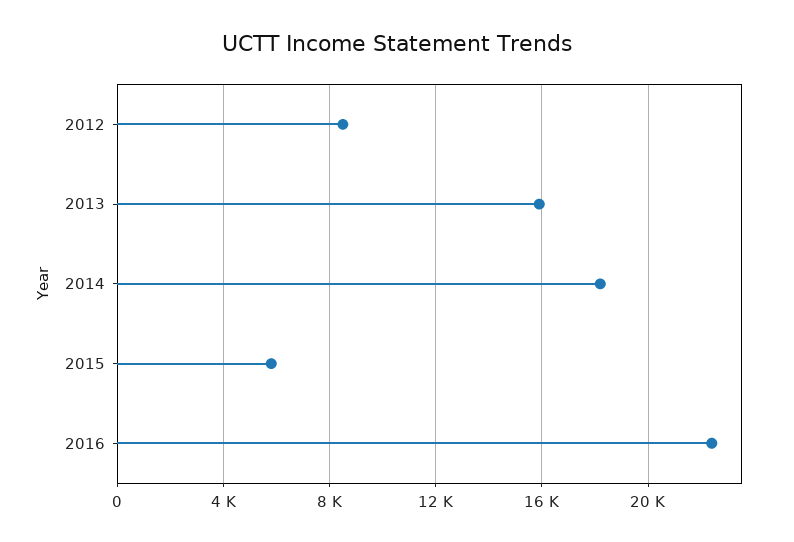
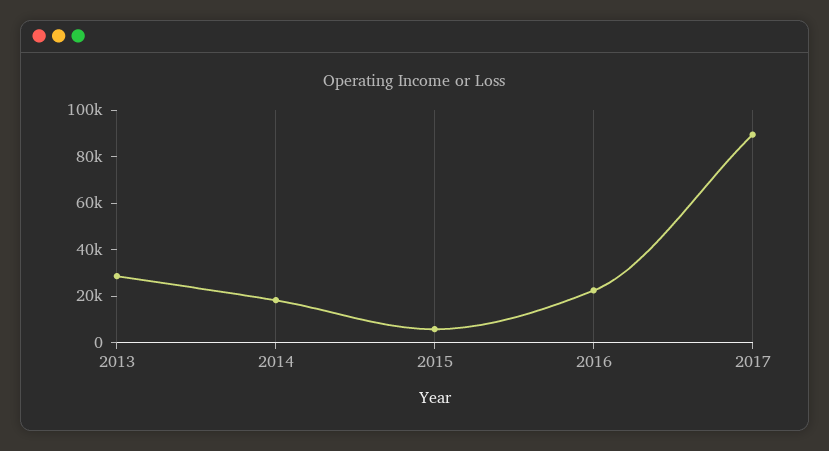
2012: 8500 -> none
2013: 16000 -> 30000
2017: none -> 90000

